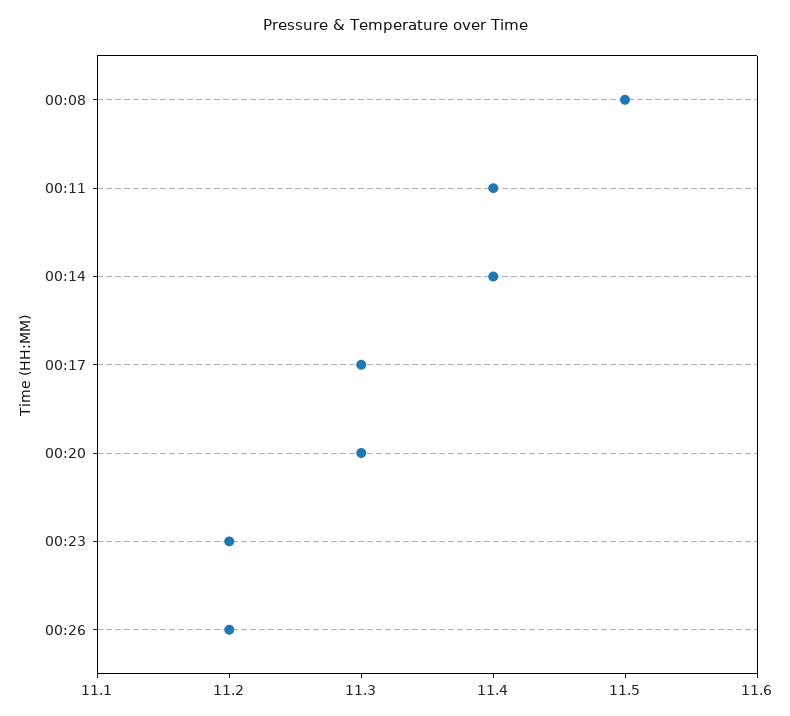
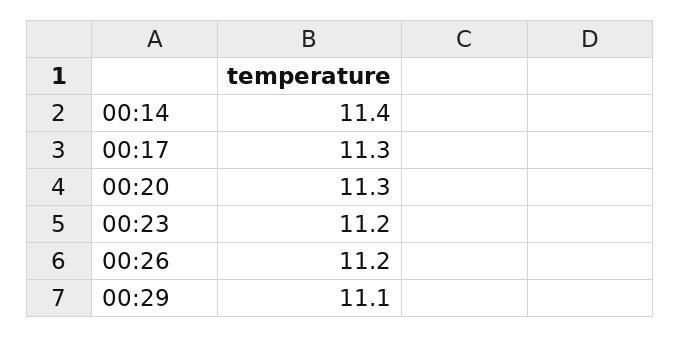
00:08: 11.5 -> none
00:11: 11.4 -> none
00:29: none -> 11.1

